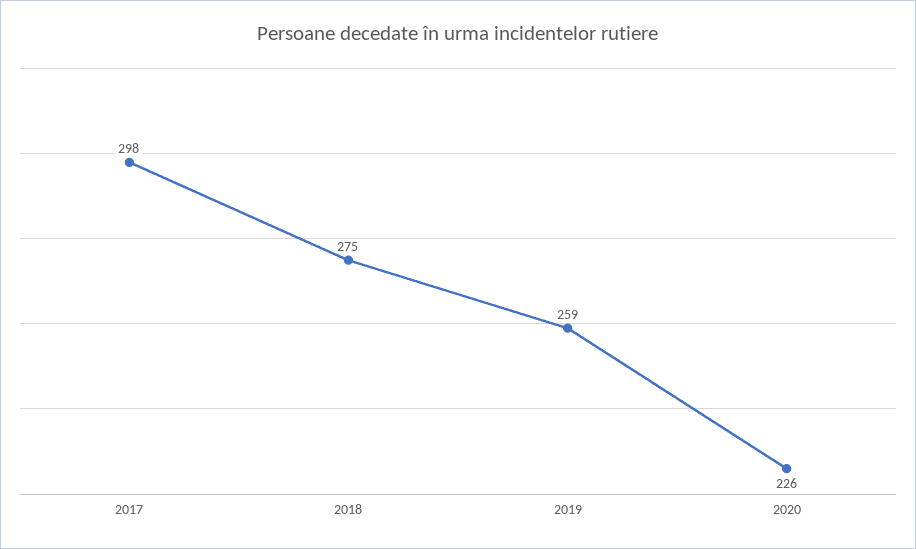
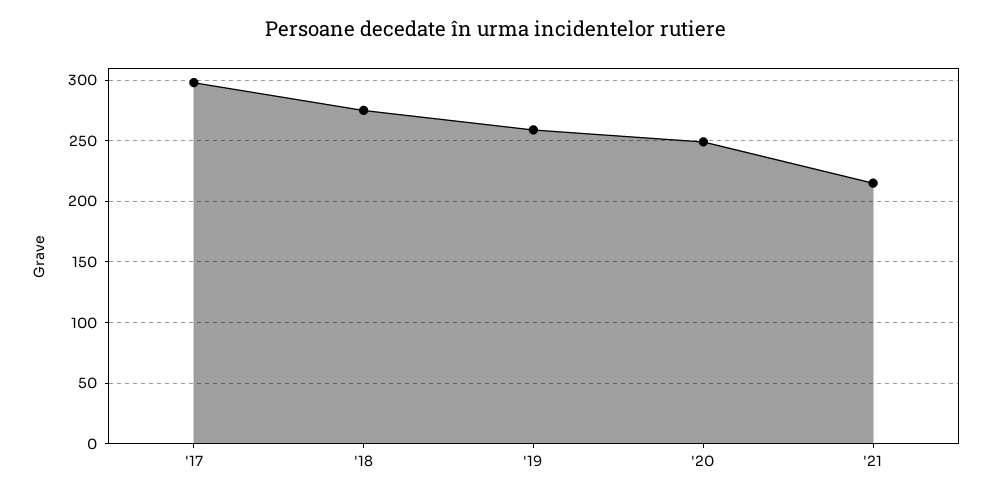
2020: 226 -> 250
'21: none -> 215

